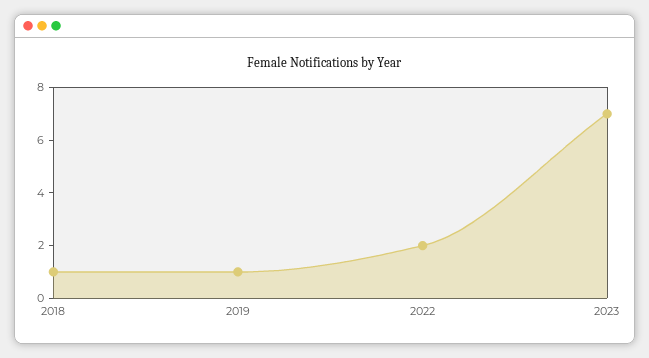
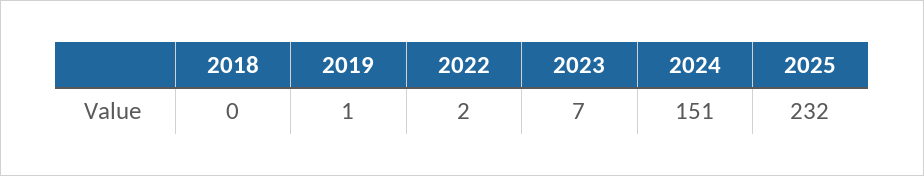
2018: 1 -> 0
2024: none -> 151
2025: none -> 232

